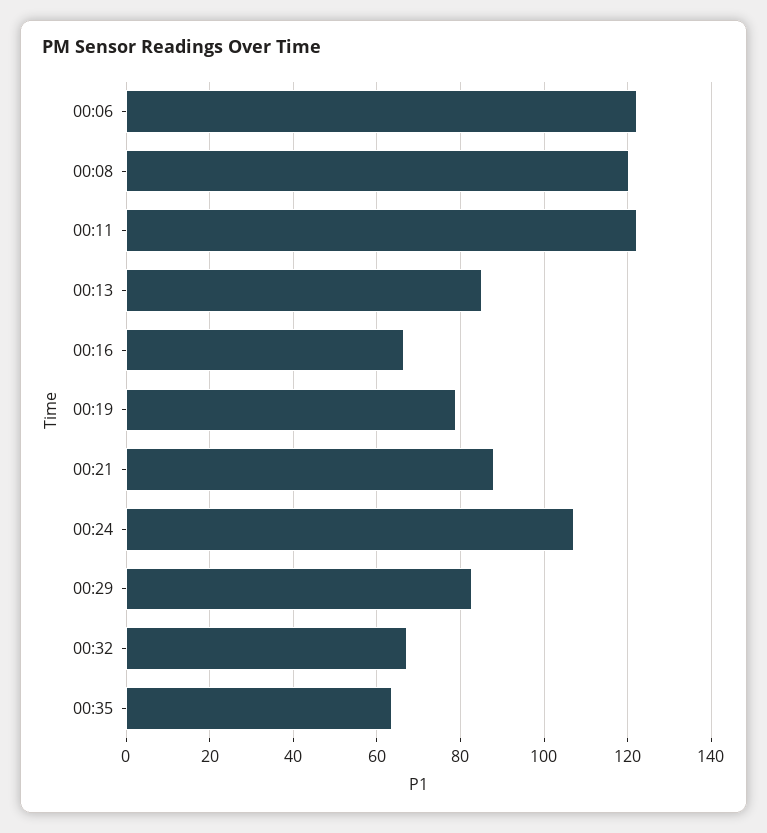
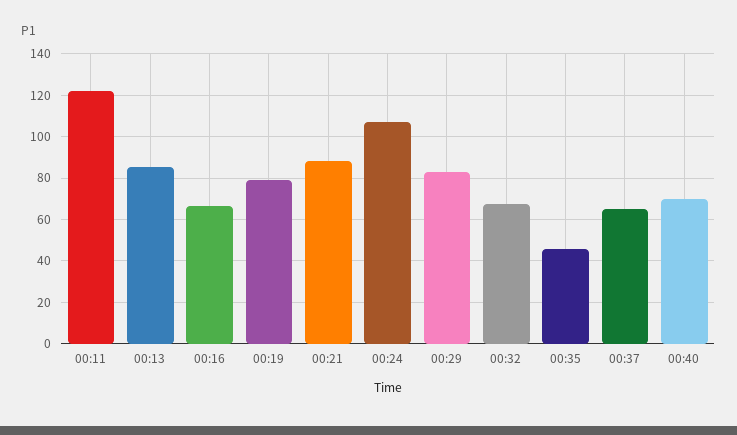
00:06: 122 -> none
00:08: 120 -> none
00:35: 64 -> 45
00:37: none -> 65
00:40: none -> 70

